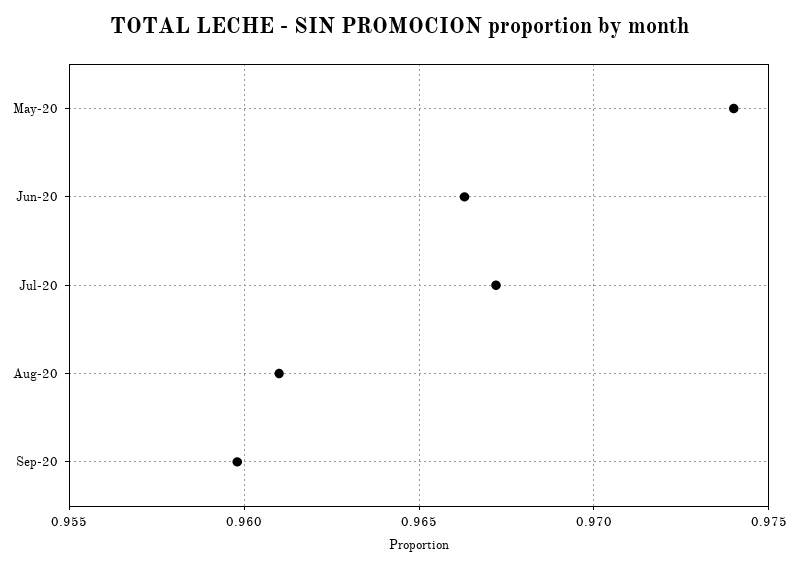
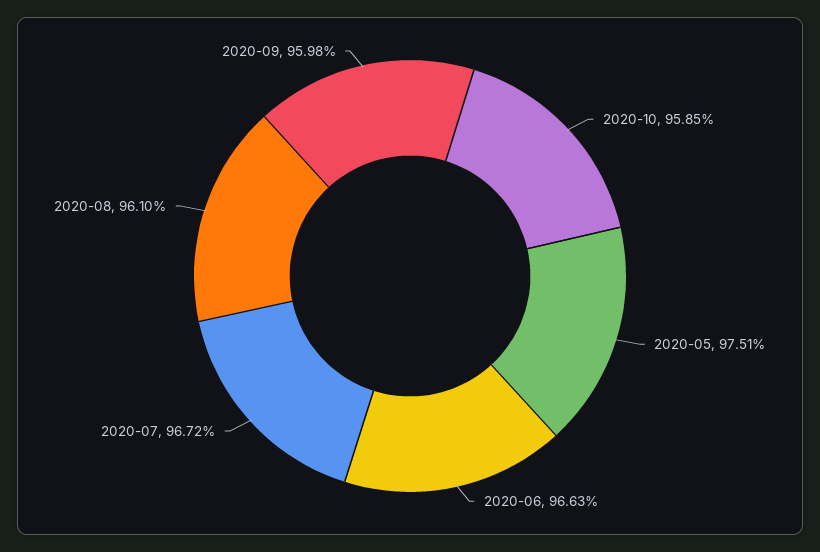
May-20: 0.974 -> 0.9751
2020-10: none -> 0.9585

